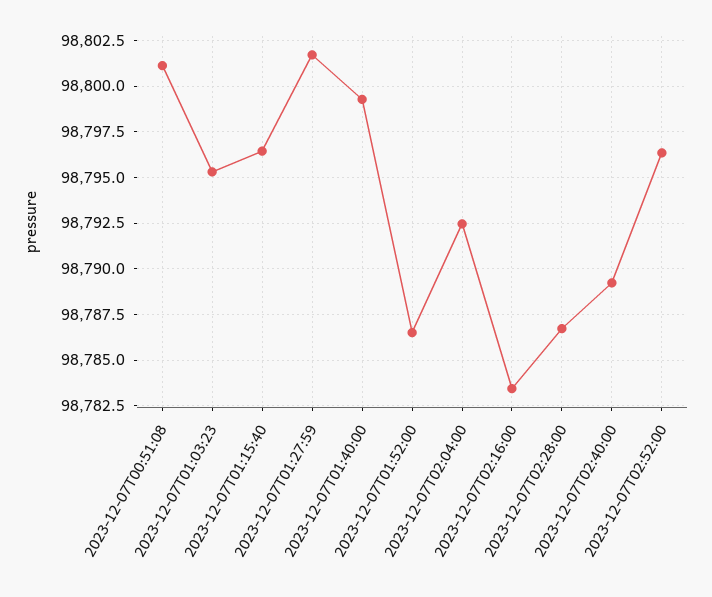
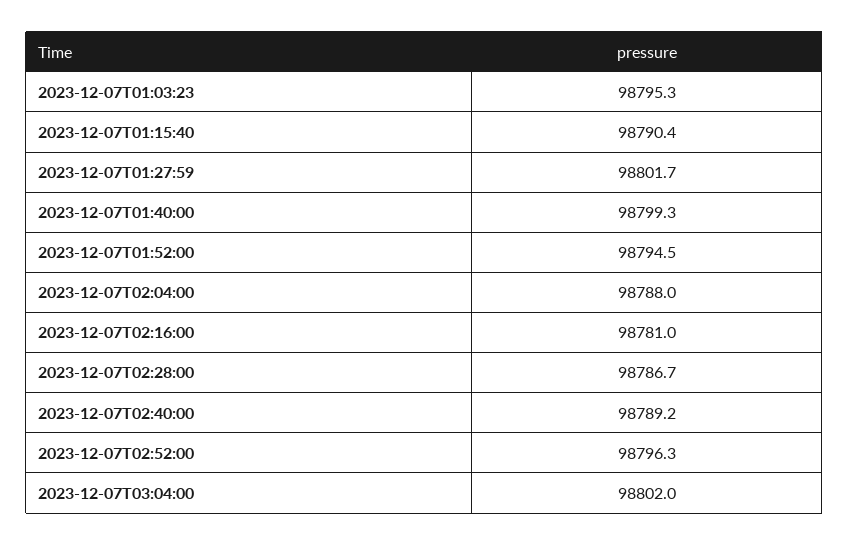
2023-12-07T00:51:08: 98801 -> none
2023-12-07T01:15:40: 98796.5 -> 98790.4
2023-12-07T01:52:00: 98786.5 -> 98794.5
2023-12-07T02:04:00: 98792.5 -> 98788
2023-12-07T02:16:00: 98783.5 -> 98781
2023-12-07T03:04:00: none -> 98802

